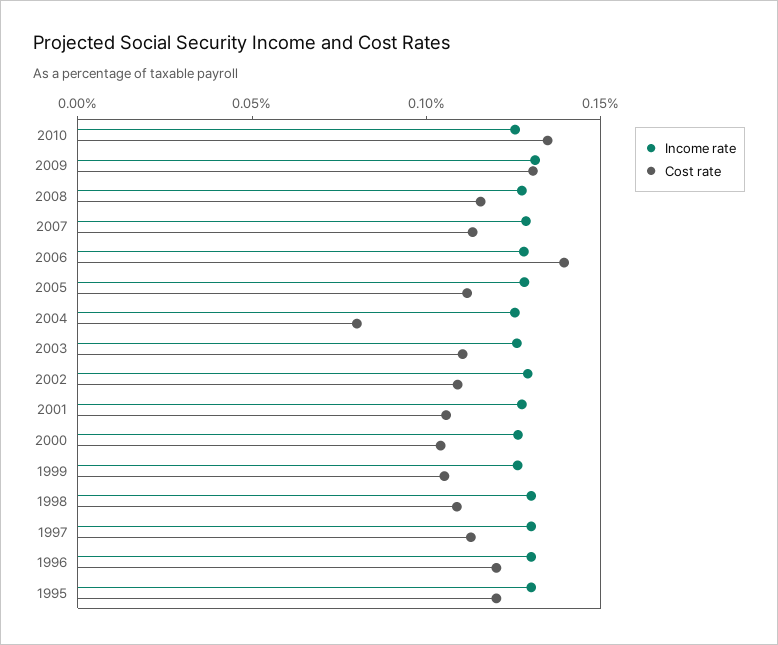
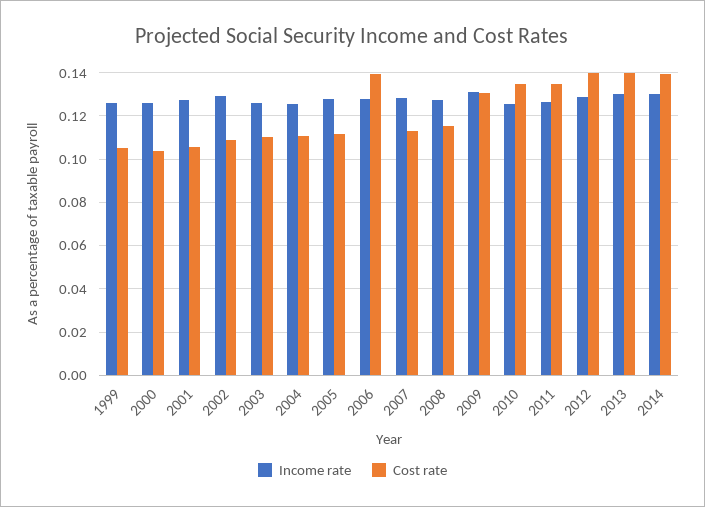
Cost rate, 2004: 0.08 -> 0.11
Income rate, 1998: 0.13 -> none
Cost rate, 1998: 0.11 -> none
Income rate, 1997: 0.13 -> none
Cost rate, 1997: 0.11 -> none
Income rate, 1996: 0.13 -> none
Cost rate, 1996: 0.12 -> none
Income rate, 1995: 0.13 -> none
Cost rate, 1995: 0.12 -> none
Income rate, 2011: none -> 0.125
Cost rate, 2011: none -> 0.135
Income rate, 2012: none -> 0.13
Cost rate, 2012: none -> 0.14
Income rate, 2013: none -> 0.13
Cost rate, 2013: none -> 0.14
Income rate, 2014: none -> 0.13
Cost rate, 2014: none -> 0.14

